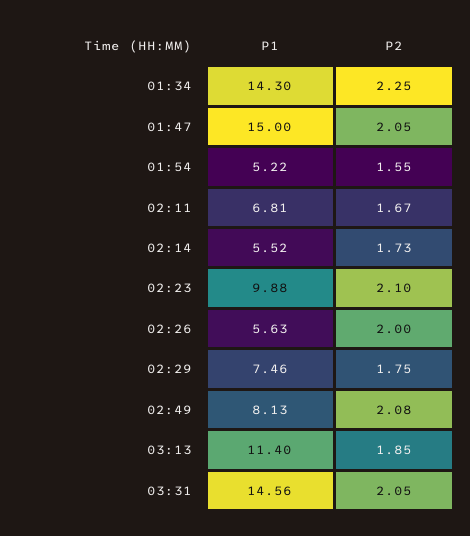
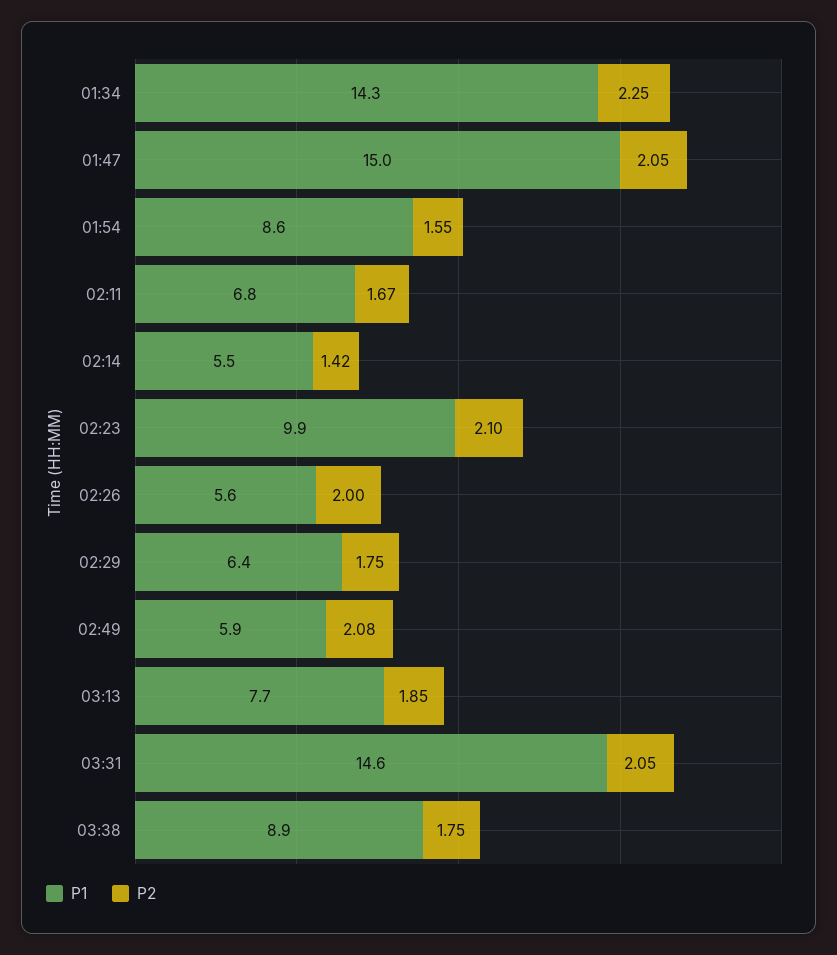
P1, 01:54: 5.22 -> 8.6
P2, 02:14: 1.73 -> 1.42
P1, 02:29: 7.46 -> 6.4
P1, 02:49: 8.13 -> 5.9
P1, 03:13: 11.4 -> 7.7
P1, 03:38: none -> 8.9
P2, 03:38: none -> 1.75

